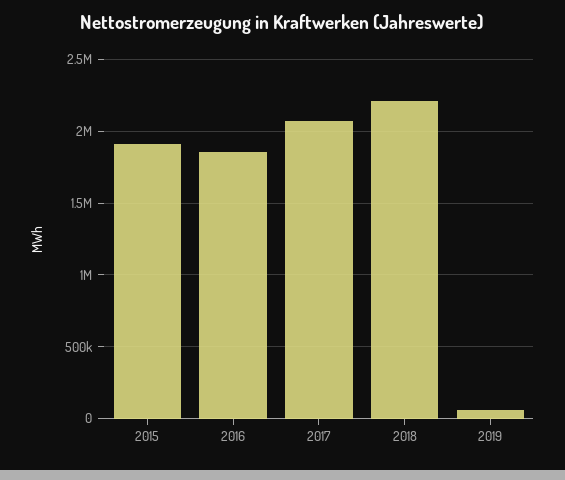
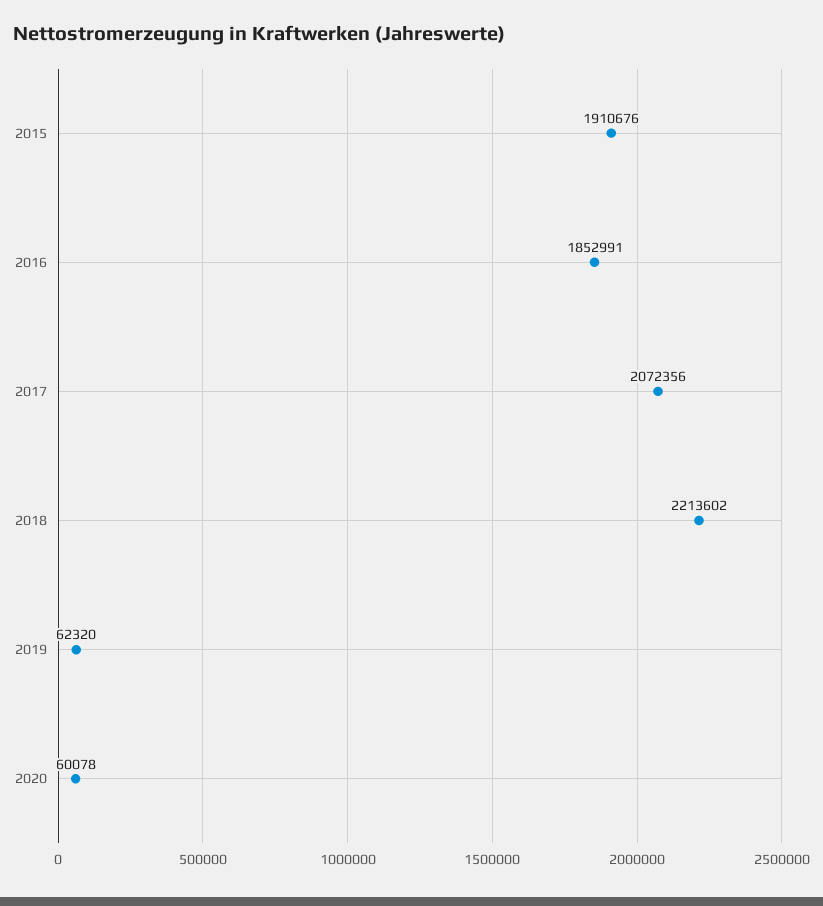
2020: none -> 60078

